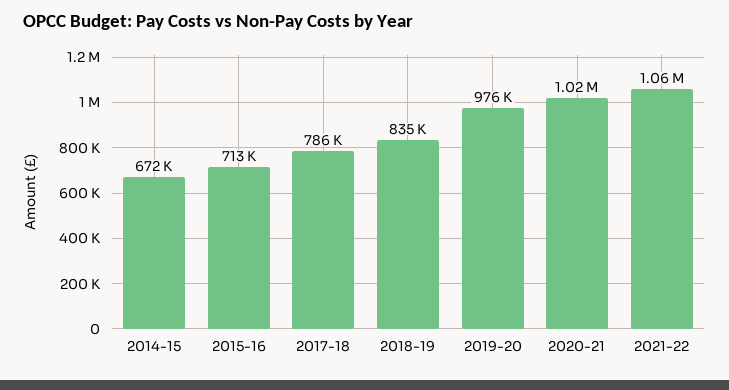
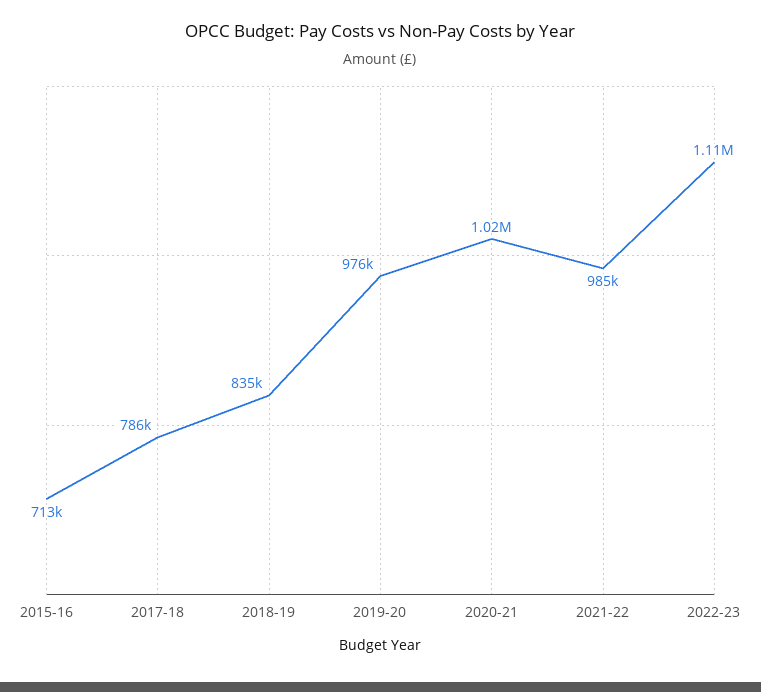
2014-15: 672000 -> none
2021-22: 1060000 -> 985000
2022-23: none -> 1110000

